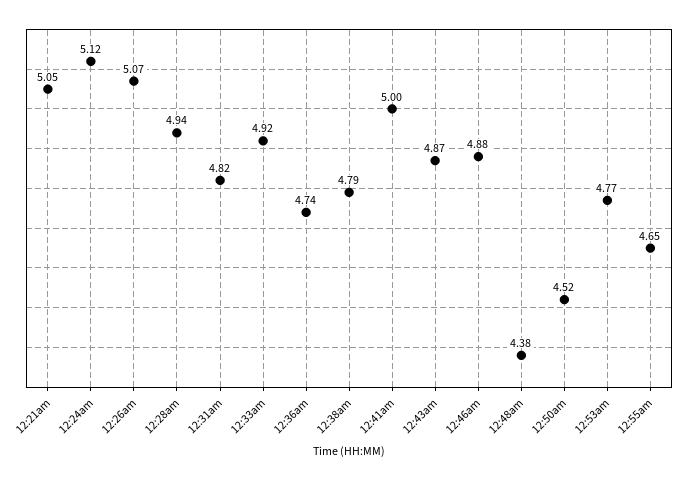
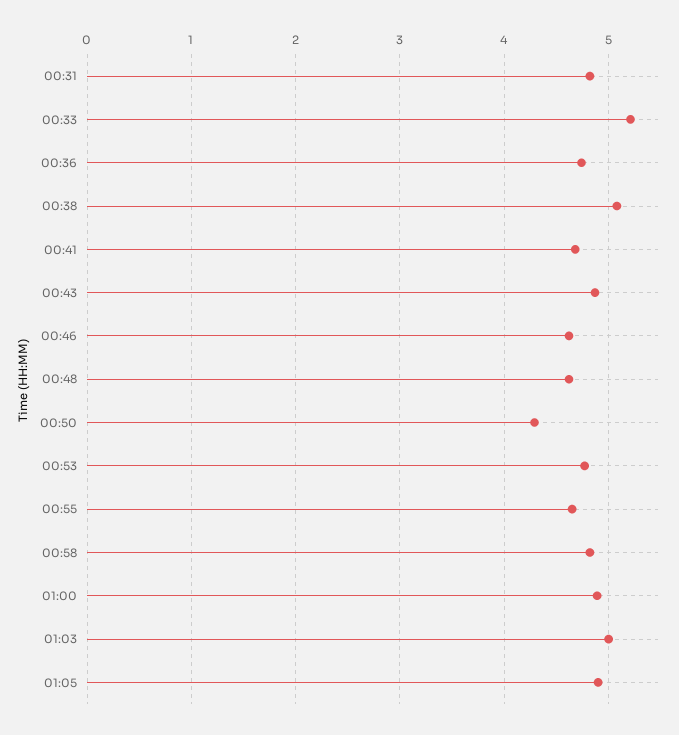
12:21am: 5.05 -> none
12:24am: 5.12 -> none
12:26am: 5.07 -> none
12:28am: 4.94 -> none
12:33am: 4.92 -> 5.2
12:38am: 4.79 -> 5.1
12:41am: 5 -> 4.7
12:46am: 4.88 -> 4.6
12:48am: 4.38 -> 4.6
12:50am: 4.52 -> 4.3
00:58: none -> 4.8
01:00: none -> 4.9
01:03: none -> 5
01:05: none -> 4.9

